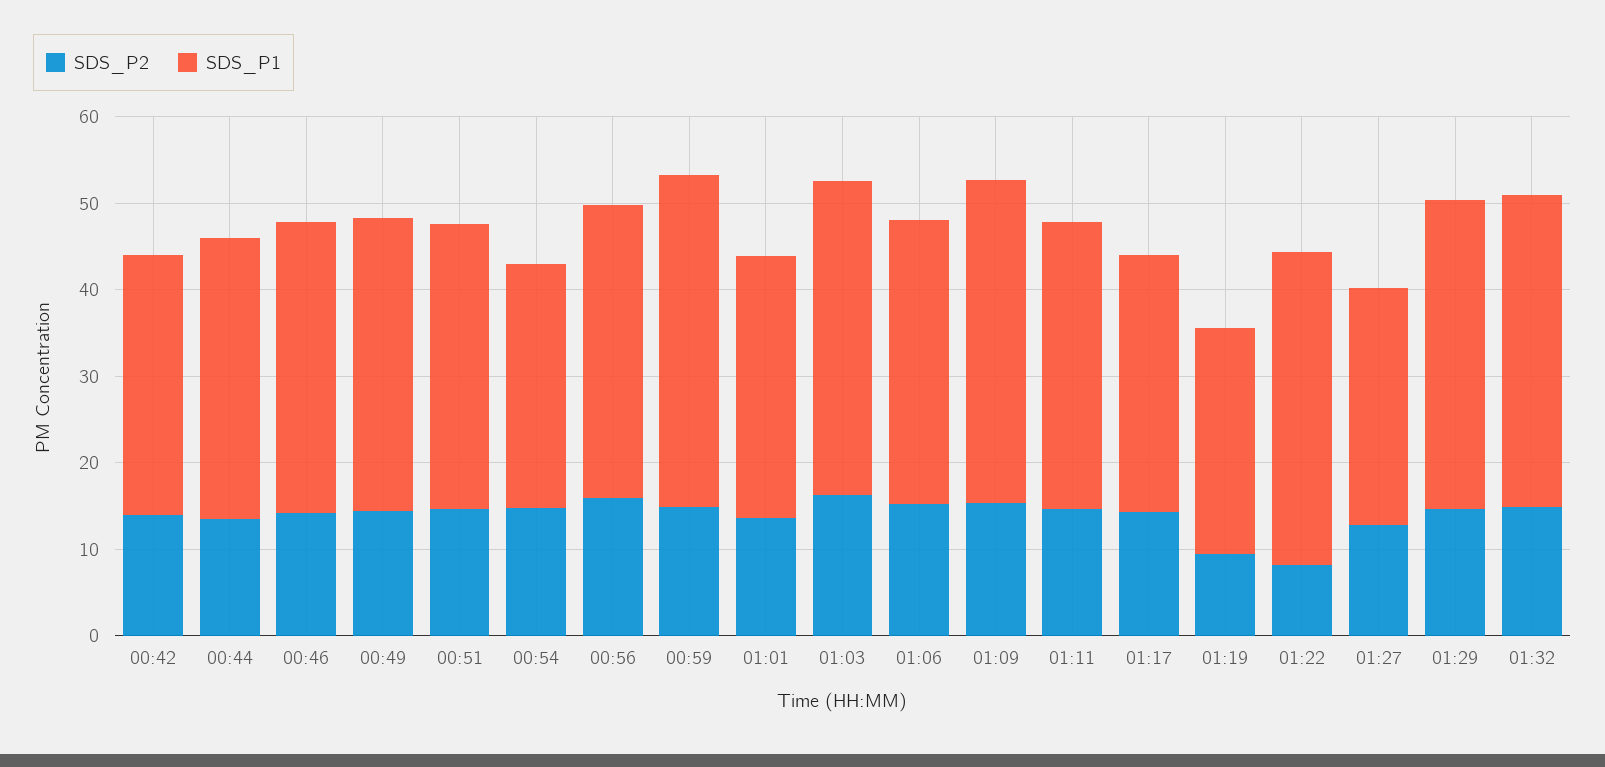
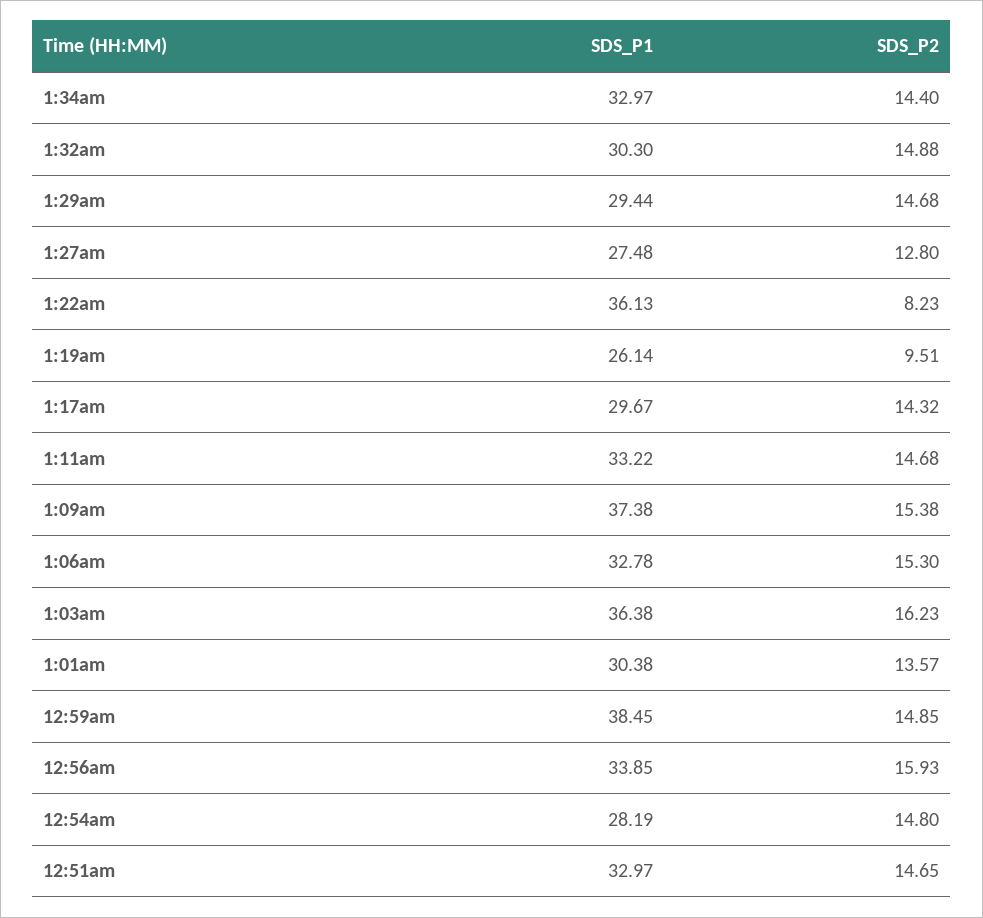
SDS_P2, 00:42: 14 -> none
SDS_P1, 00:42: 30 -> none
SDS_P2, 00:44: 14 -> none
SDS_P1, 00:44: 32 -> none
SDS_P2, 00:46: 14 -> none
SDS_P1, 00:46: 34 -> none
SDS_P2, 00:49: 14 -> none
SDS_P1, 00:49: 34 -> none
SDS_P1, 01:29: 36 -> 29.44
SDS_P1, 01:32: 36 -> 30.3
SDS_P1, 1:34am: none -> 32.97
SDS_P2, 1:34am: none -> 14.4

